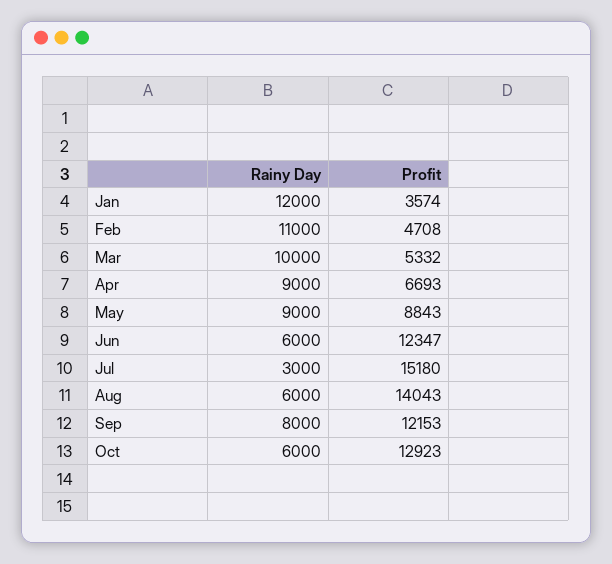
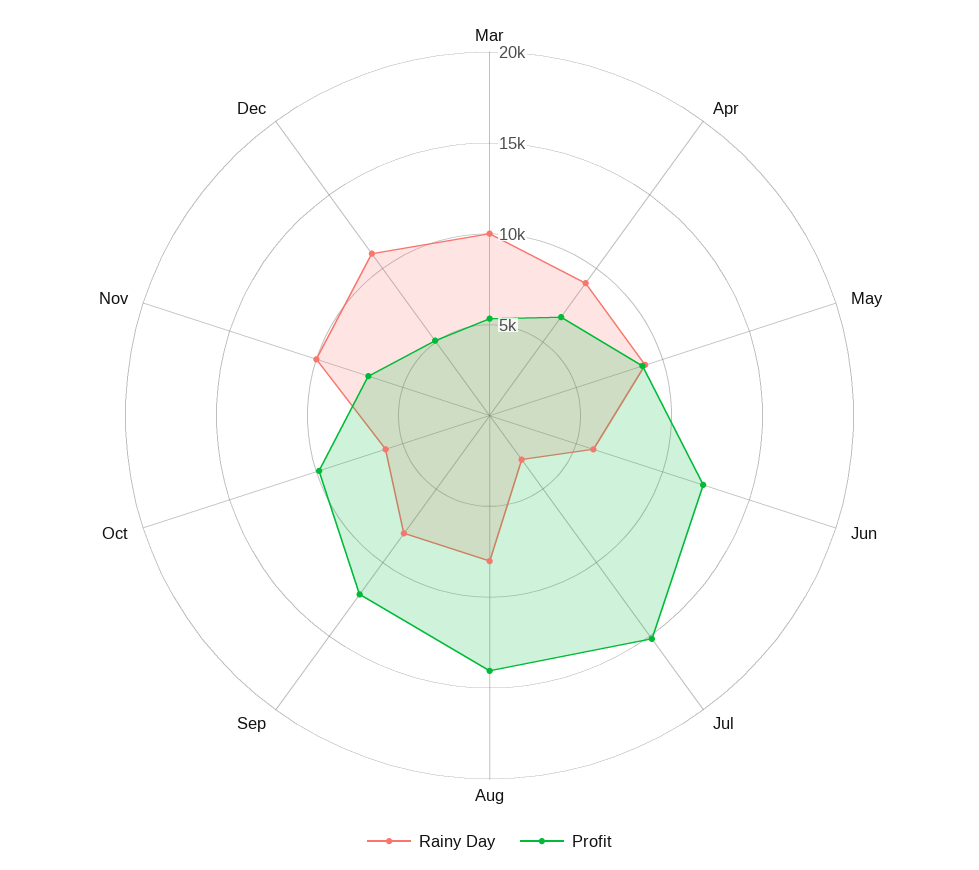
Rainy Day, Jan: 12000 -> none
Profit, Jan: 3574 -> none
Rainy Day, Feb: 11000 -> none
Profit, Feb: 4708 -> none
Rainy Day, Aug: 6000 -> 8000
Profit, Oct: 12923 -> 10000
Rainy Day, Nov: none -> 10000
Profit, Nov: none -> 7000
Rainy Day, Dec: none -> 11000
Profit, Dec: none -> 5000

